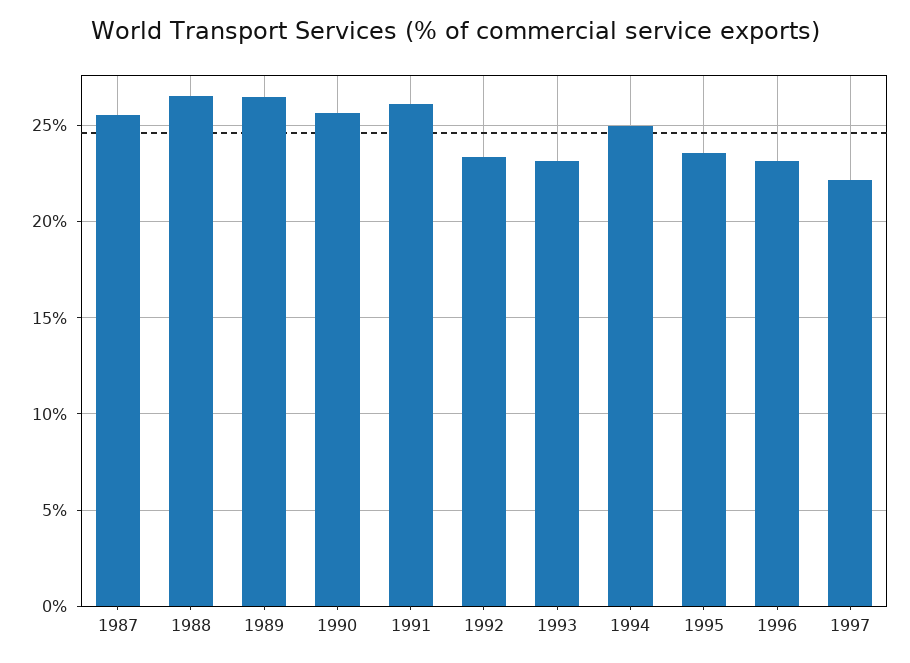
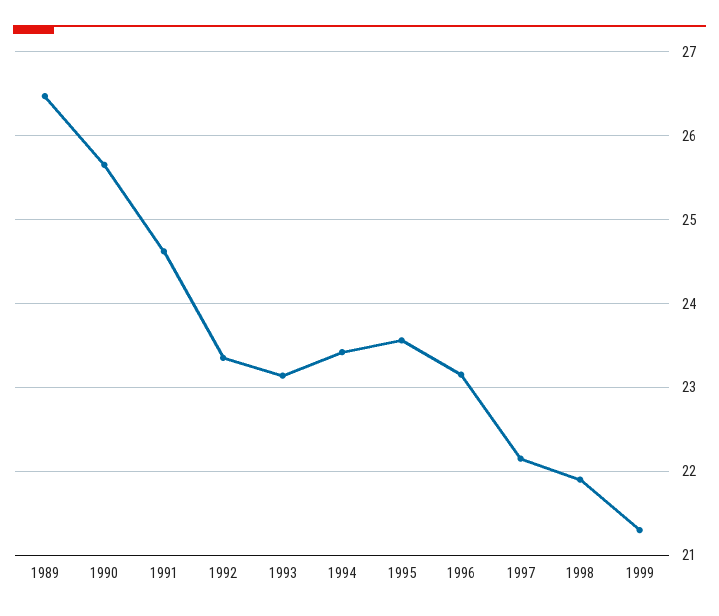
1987: 25.5 -> none
1988: 26.5 -> none
1991: 26 -> 24.6
1994: 25 -> 23.4
1998: none -> 21.9
1999: none -> 21.3

